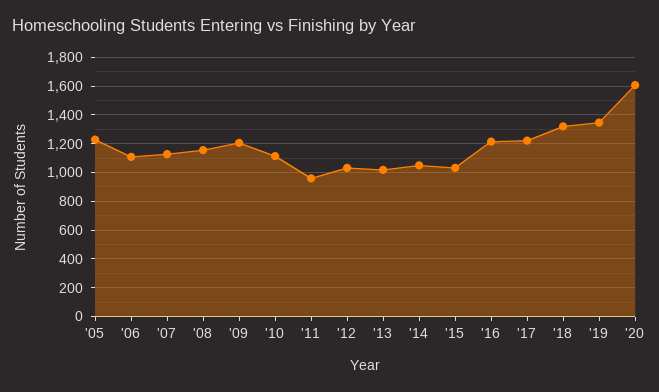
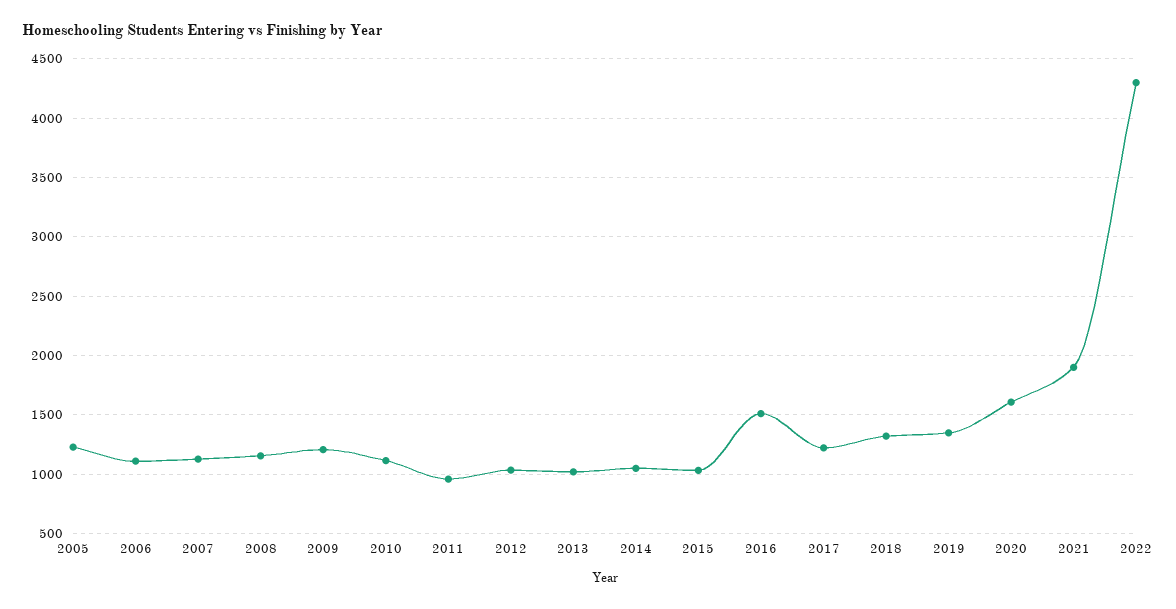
'16: 1200 -> 1500
2021: none -> 1900
2022: none -> 4300

